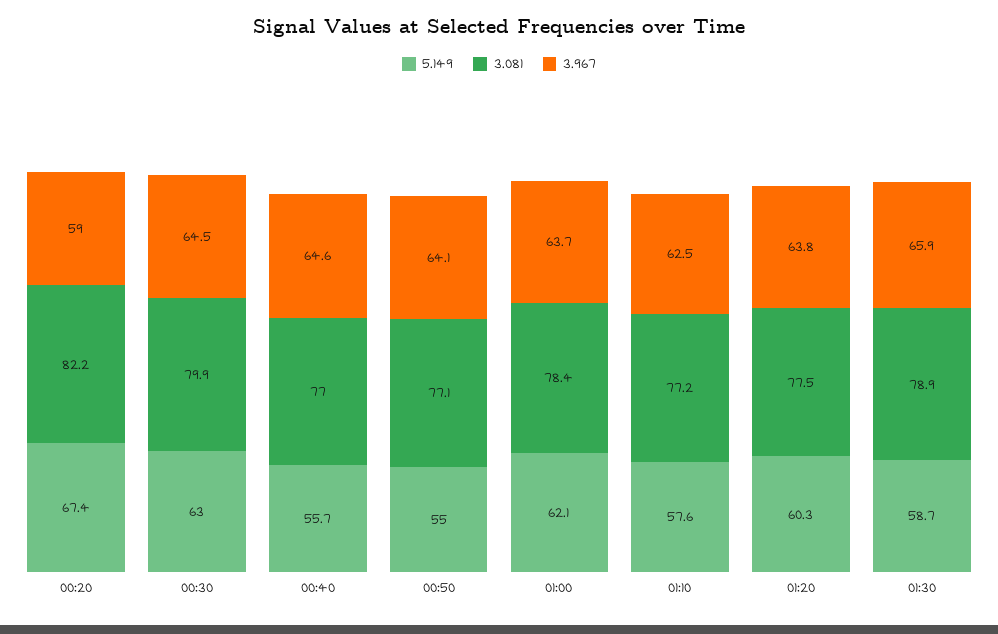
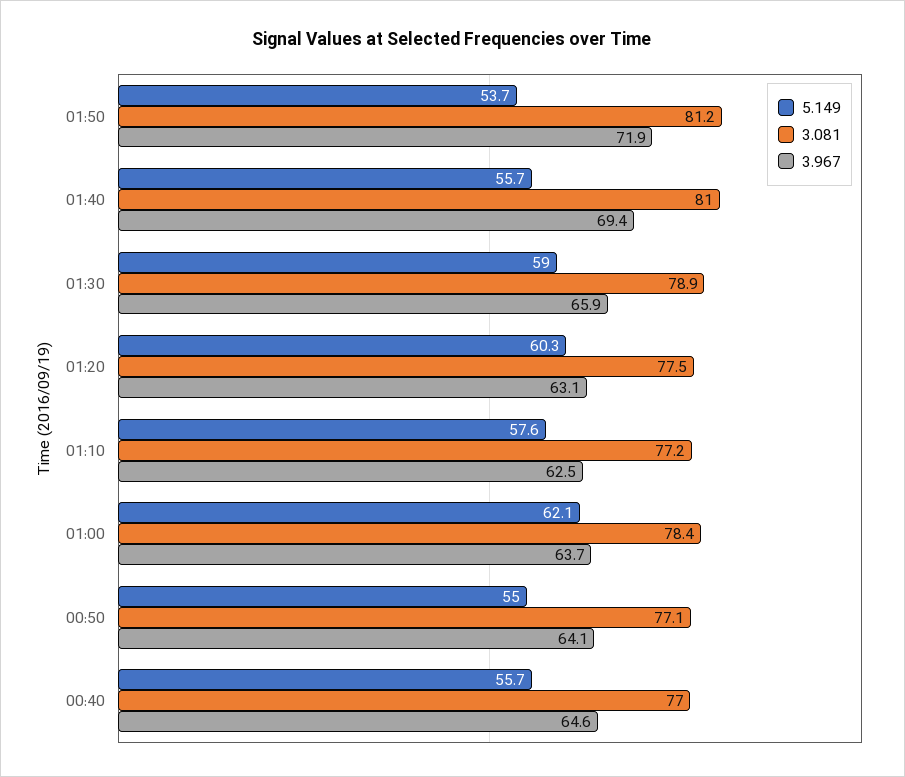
5.149, 00:20: 67.4 -> none
3.081, 00:20: 82.2 -> none
3.967, 00:20: 59 -> none
5.149, 00:30: 63 -> none
3.081, 00:30: 79.9 -> none
3.967, 00:30: 64.5 -> none
3.967, 01:20: 63.8 -> 63.1
5.149, 01:30: 58.7 -> 59
5.149, 01:50: none -> 53.7
3.081, 01:50: none -> 81.2
3.967, 01:50: none -> 71.9
5.149, 01:40: none -> 55.7
3.081, 01:40: none -> 81
3.967, 01:40: none -> 69.4

